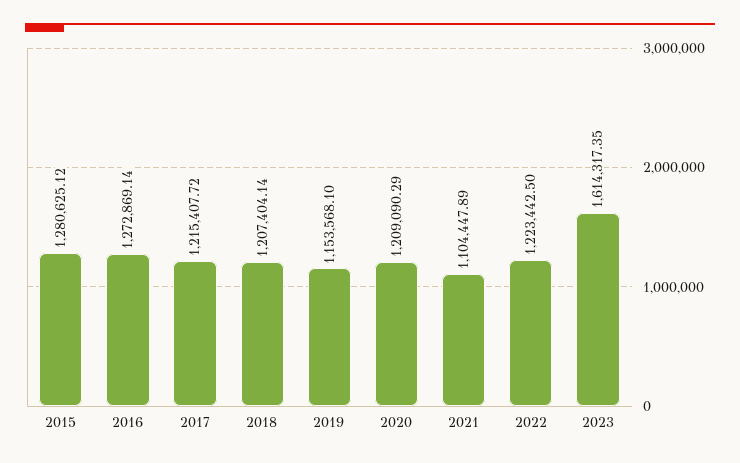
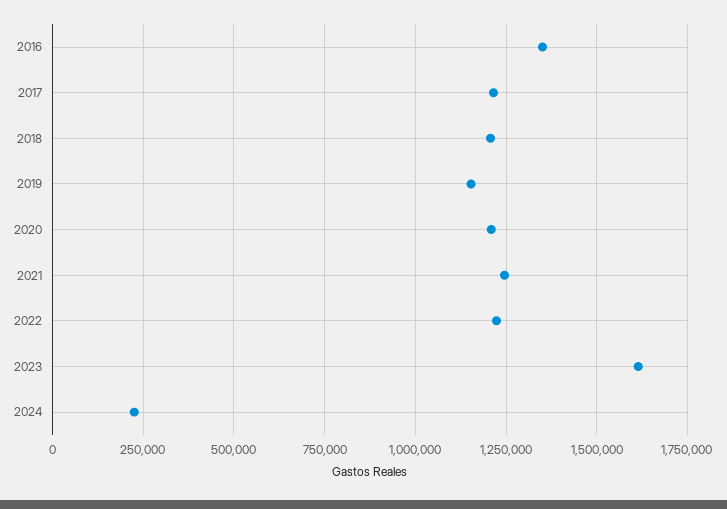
2015: 1280625.12 -> none
2016: 1272869.14 -> 1350000
2021: 1104447.89 -> 1250000
2024: none -> 225000

